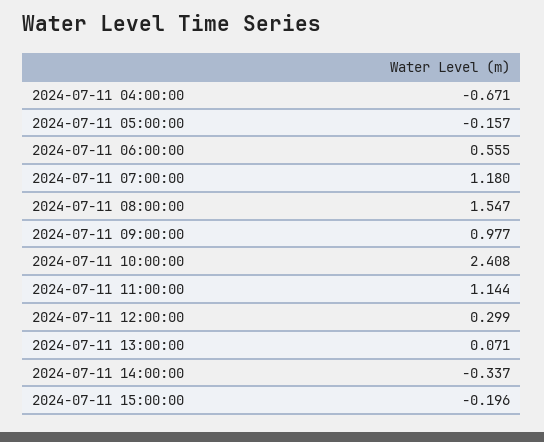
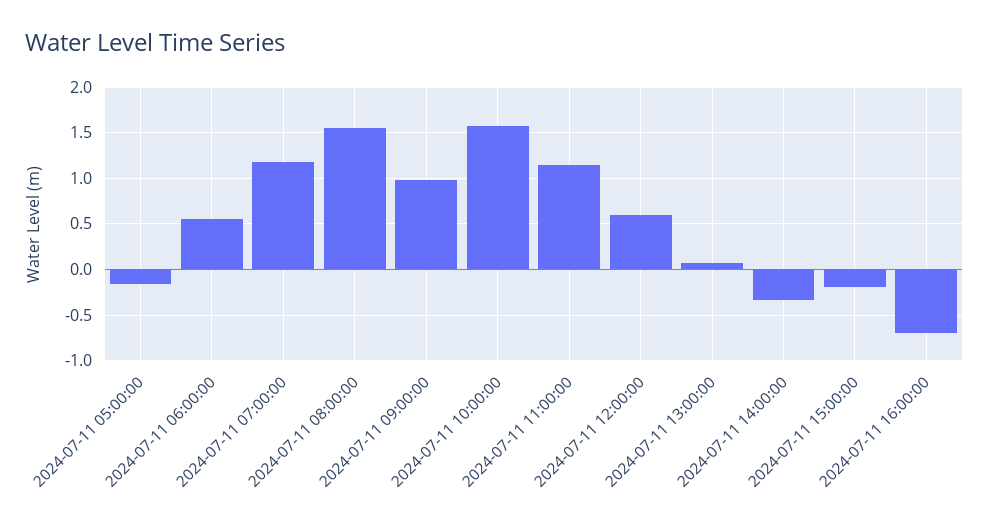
2024-07-11 04:00:00: -0.671 -> none
2024-07-11 10:00:00: 2.408 -> 1.6
2024-07-11 12:00:00: 0.299 -> 0.6
2024-07-11 16:00:00: none -> -0.7

